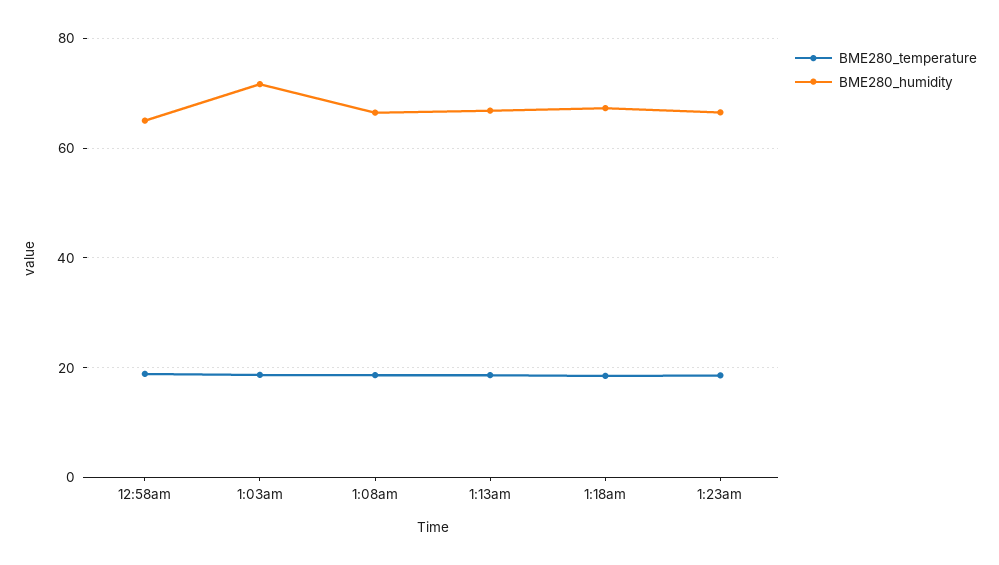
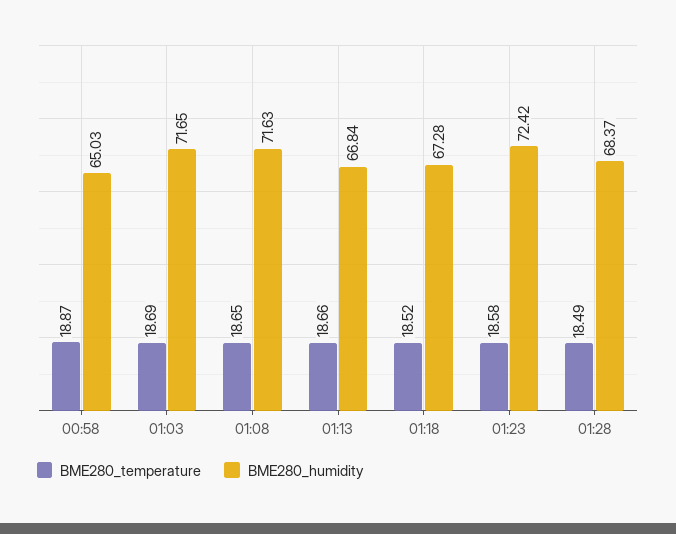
BME280_humidity, 1:08am: 66 -> 71.63
BME280_humidity, 1:23am: 66 -> 72.42
BME280_temperature, 01:28: none -> 18.49
BME280_humidity, 01:28: none -> 68.37

